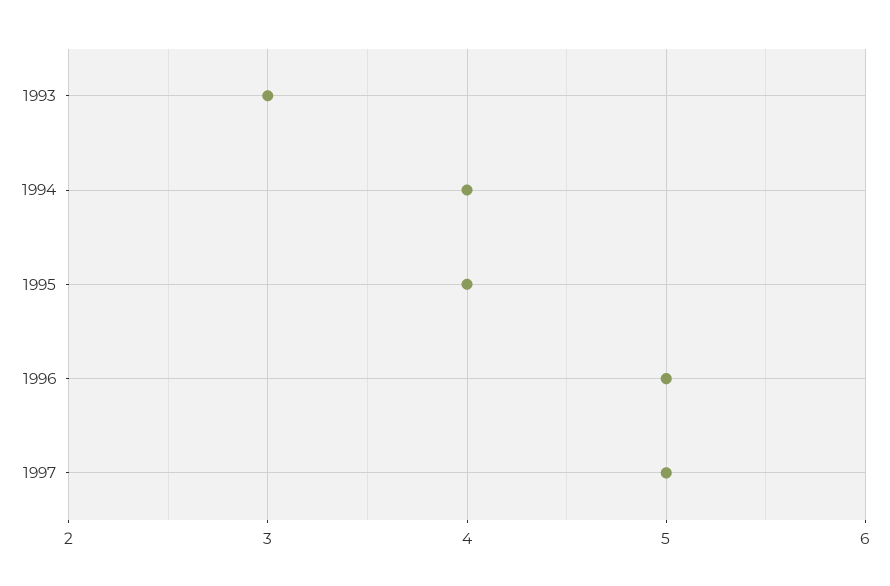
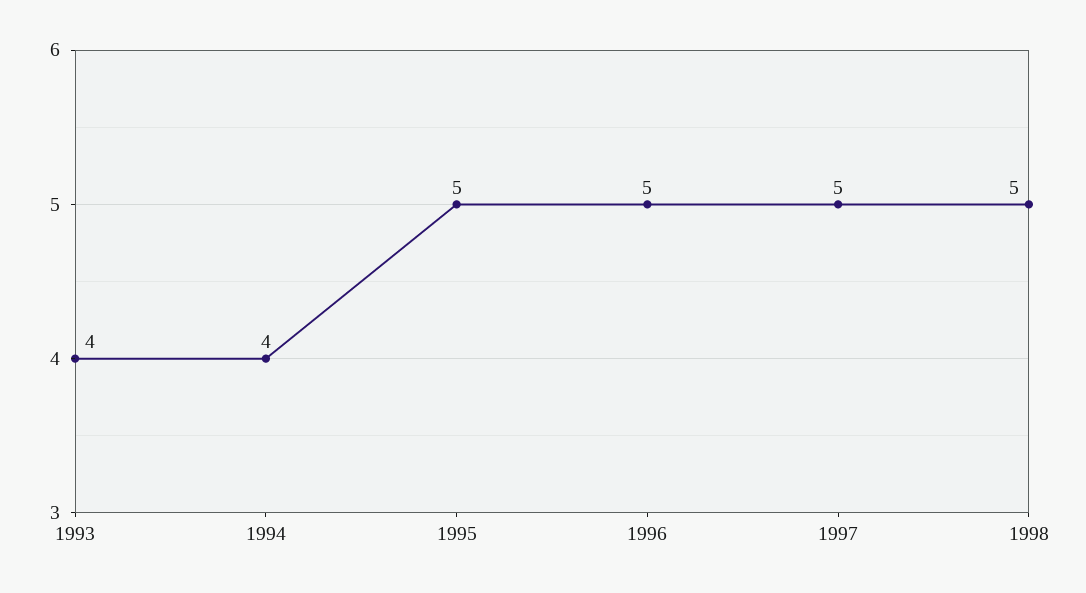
1993: 3 -> 4
1995: 4 -> 5
1998: none -> 5

